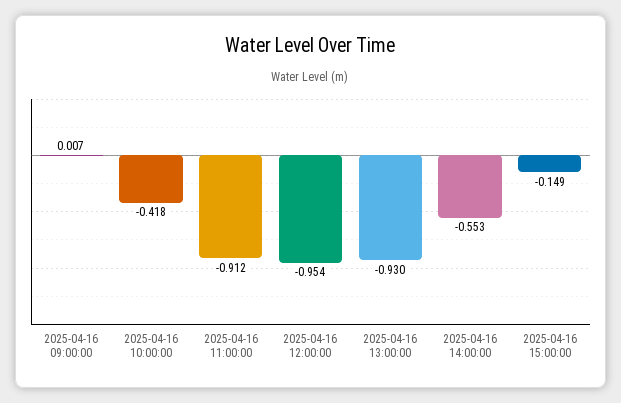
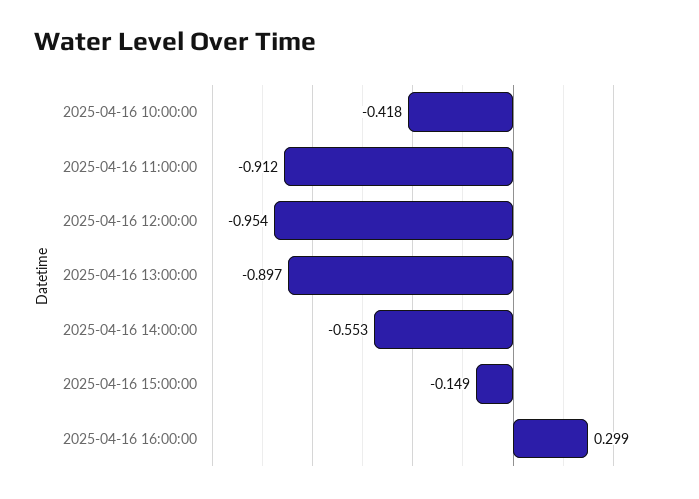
2025-04-16 09:00:00: 0.007 -> none
2025-04-16 13:00:00: -0.93 -> -0.897
2025-04-16 16:00:00: none -> 0.299

